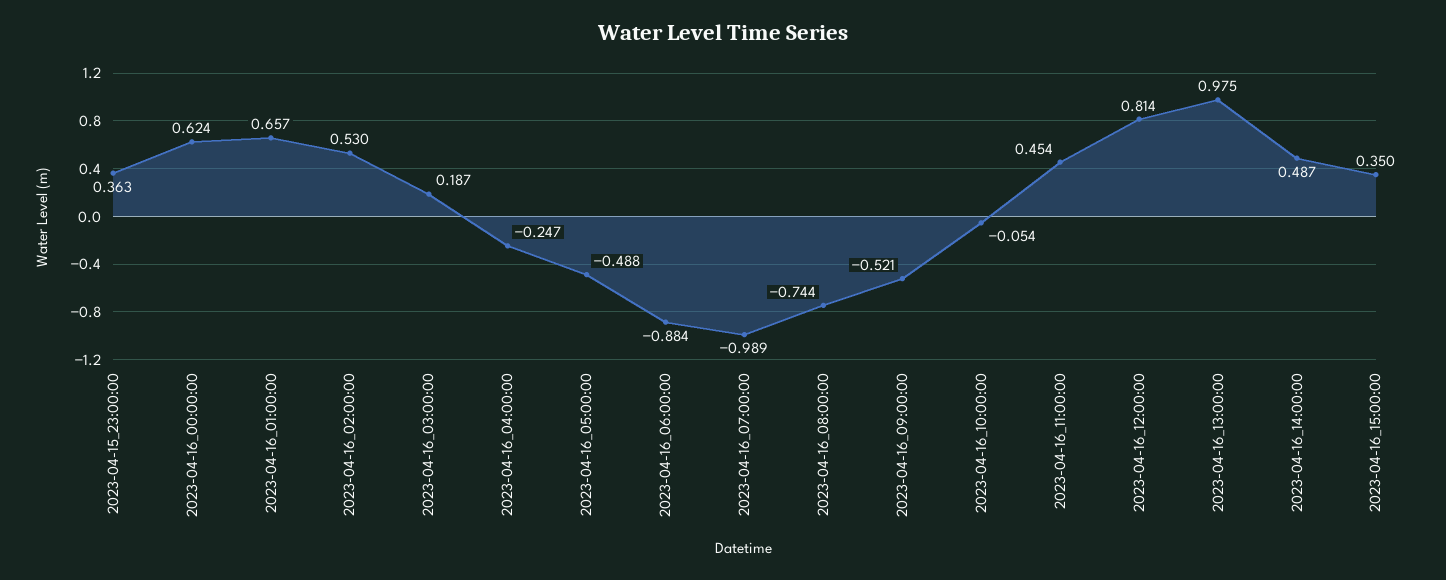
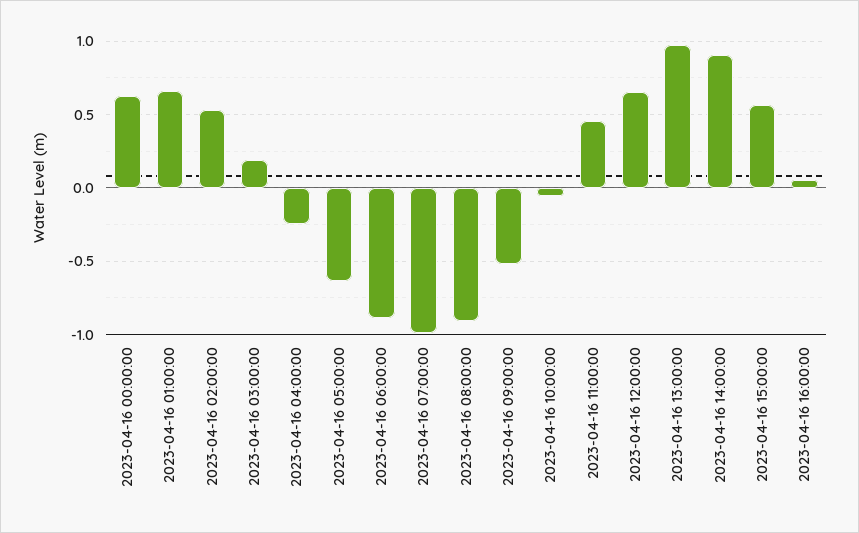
2023-04-15_23:00:00: 0.363 -> none
2023-04-16_05:00:00: -0.488 -> -0.65
2023-04-16_08:00:00: -0.744 -> -0.9
2023-04-16_12:00:00: 0.814 -> 0.65
2023-04-16_14:00:00: 0.487 -> 0.9
2023-04-16_15:00:00: 0.35 -> 0.55
2023-04-16 16:00:00: none -> 0.05

